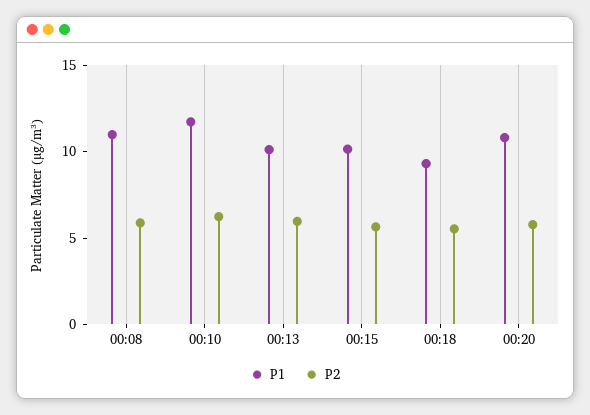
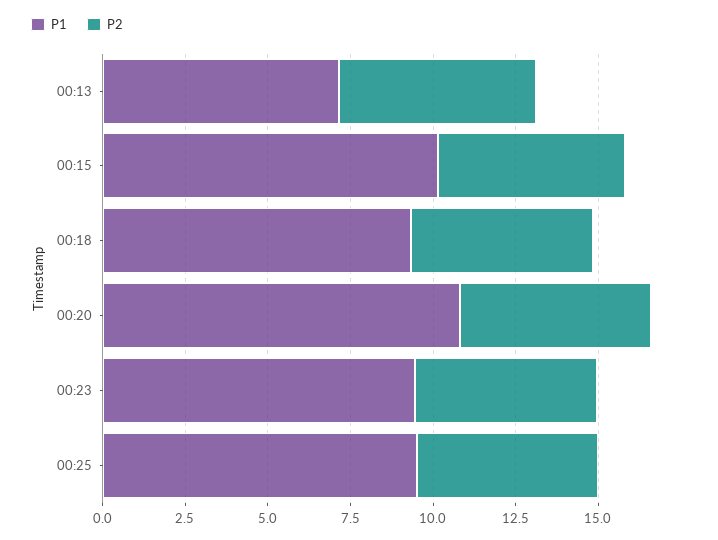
P1, 00:08: 11 -> none
P2, 00:08: 6 -> none
P1, 00:10: 12 -> none
P2, 00:10: 6 -> none
P1, 00:13: 10 -> 7
P1, 00:23: none -> 9.5
P2, 00:23: none -> 5.5
P1, 00:25: none -> 9.5
P2, 00:25: none -> 5.5

